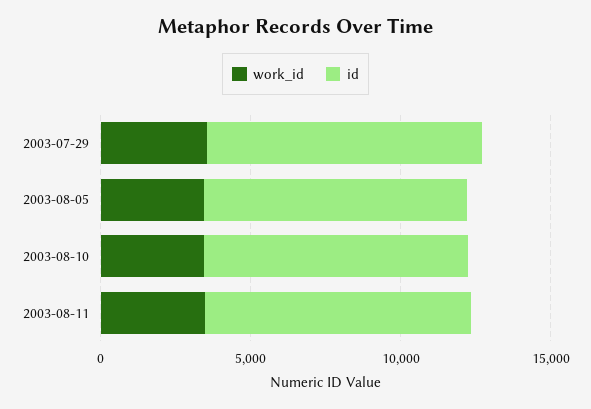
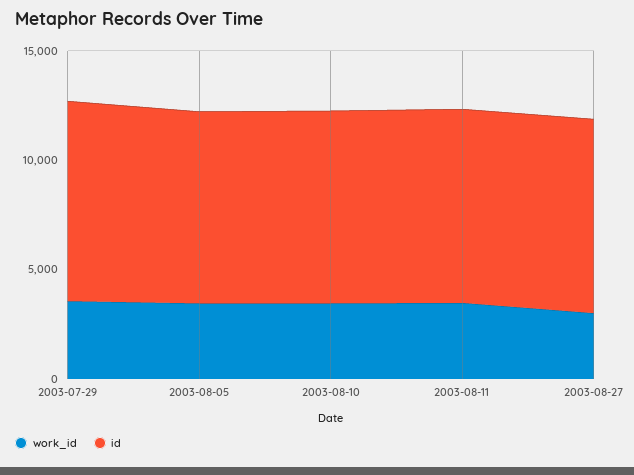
work_id, 2003-08-27: none -> 3000
id, 2003-08-27: none -> 9000

